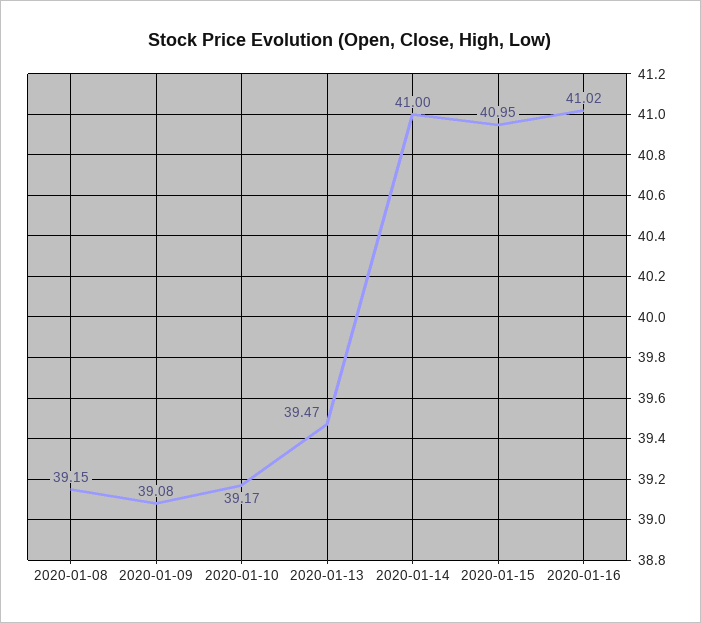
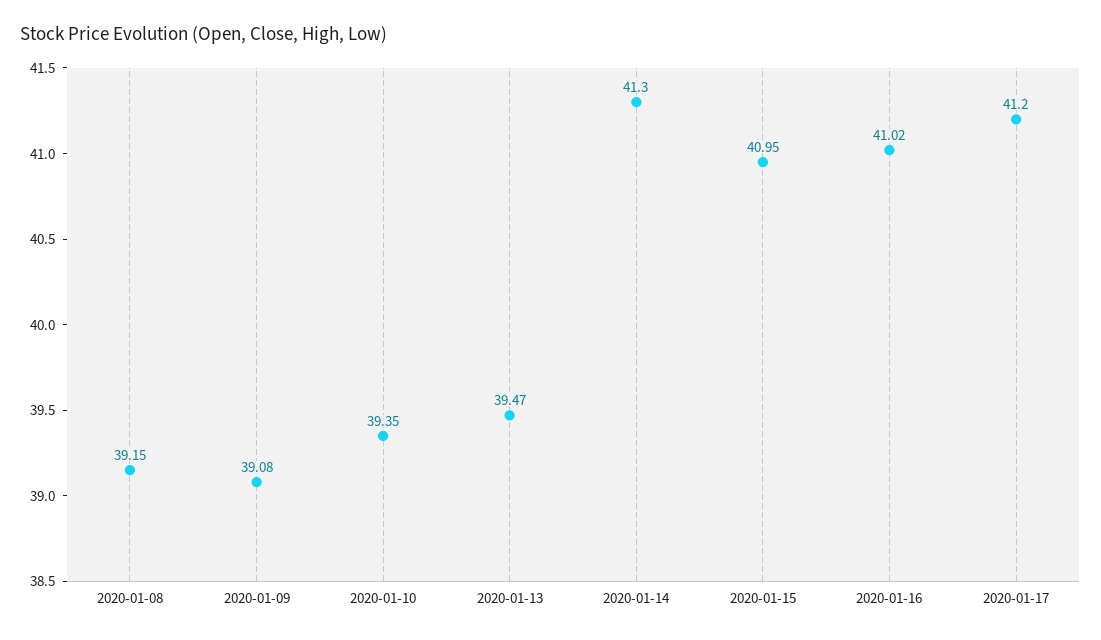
2020-01-10: 39.17 -> 39.35
2020-01-14: 41 -> 41.3
2020-01-17: none -> 41.2

